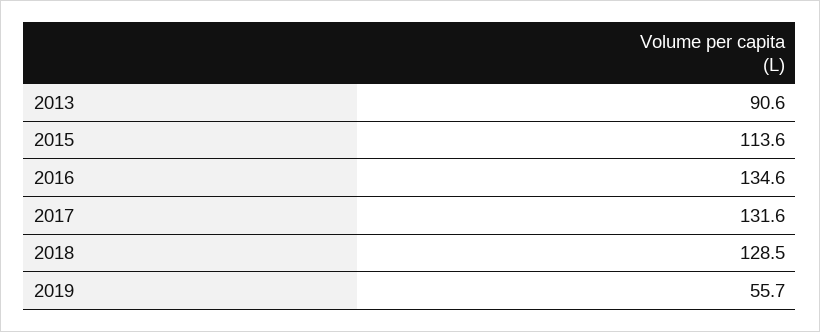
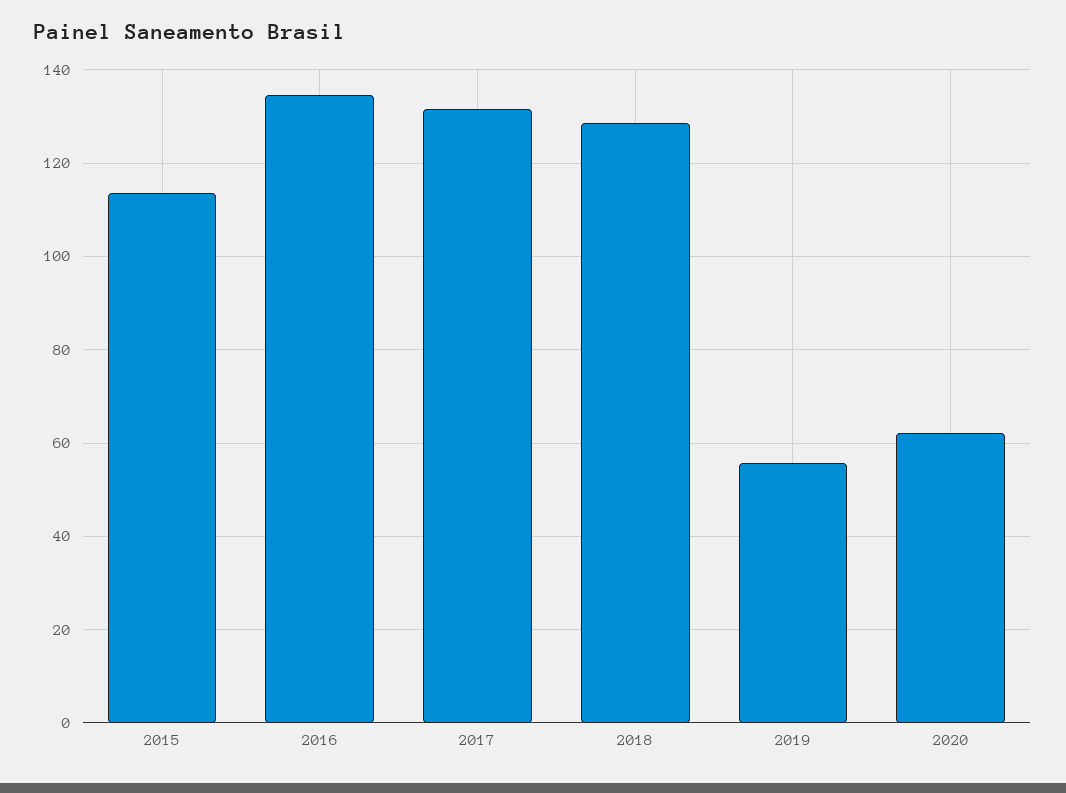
2013: 90.6 -> none
2020: none -> 62

